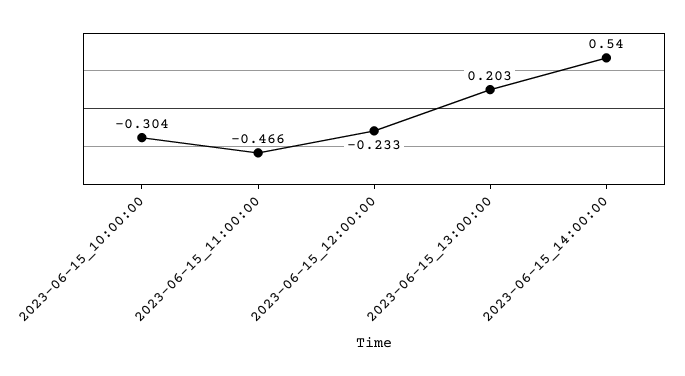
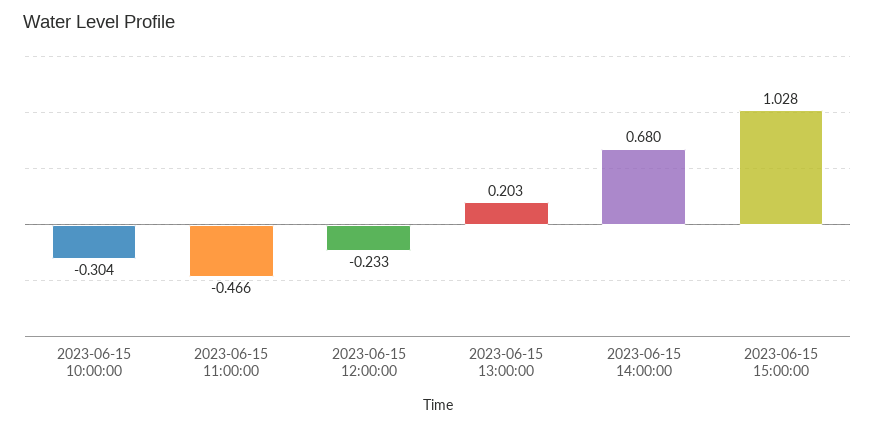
2023-06-15_14:00:00: 0.54 -> 0.68
2023-06-15 15:00:00: none -> 1.028

